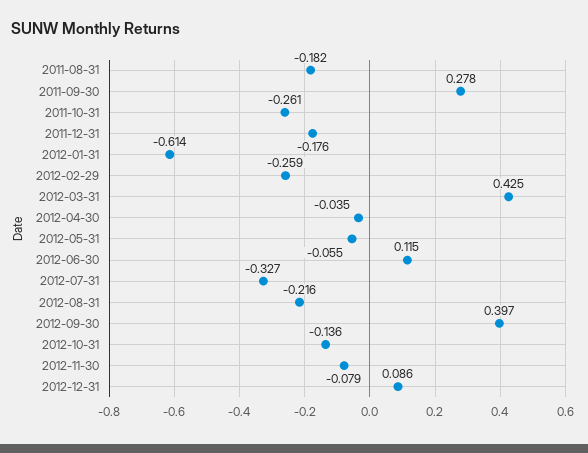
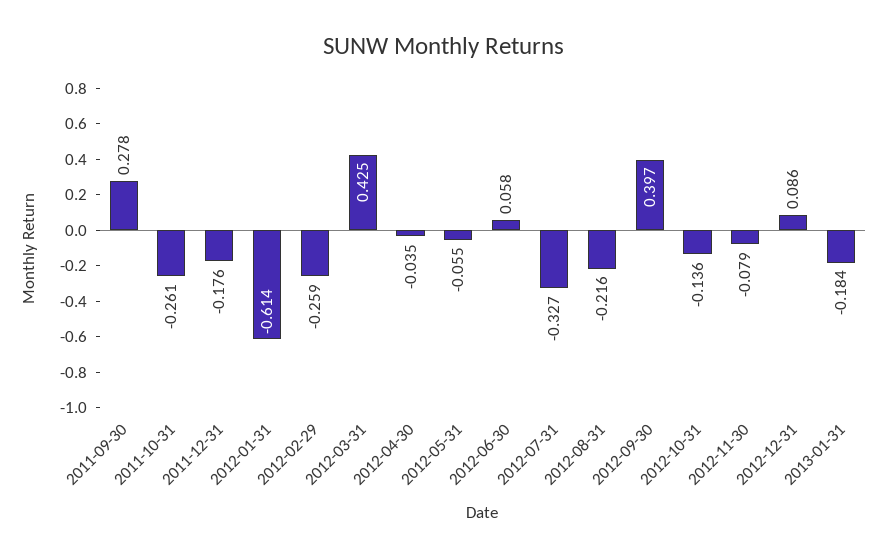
2011-08-31: -0.182 -> none
2012-06-30: 0.115 -> 0.058
2013-01-31: none -> -0.184

